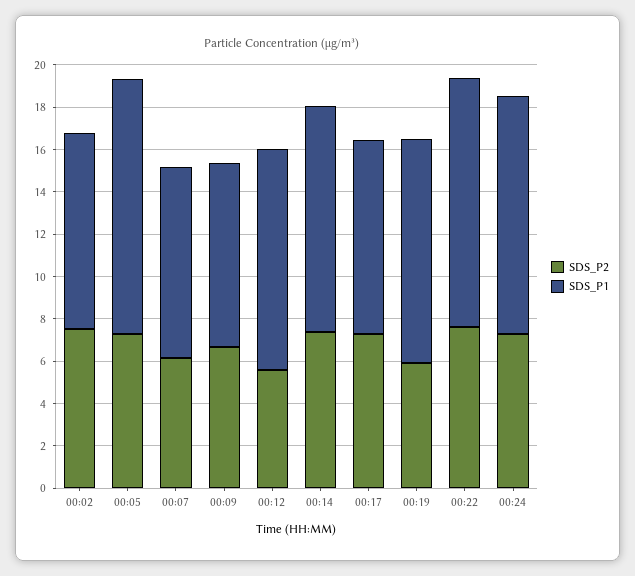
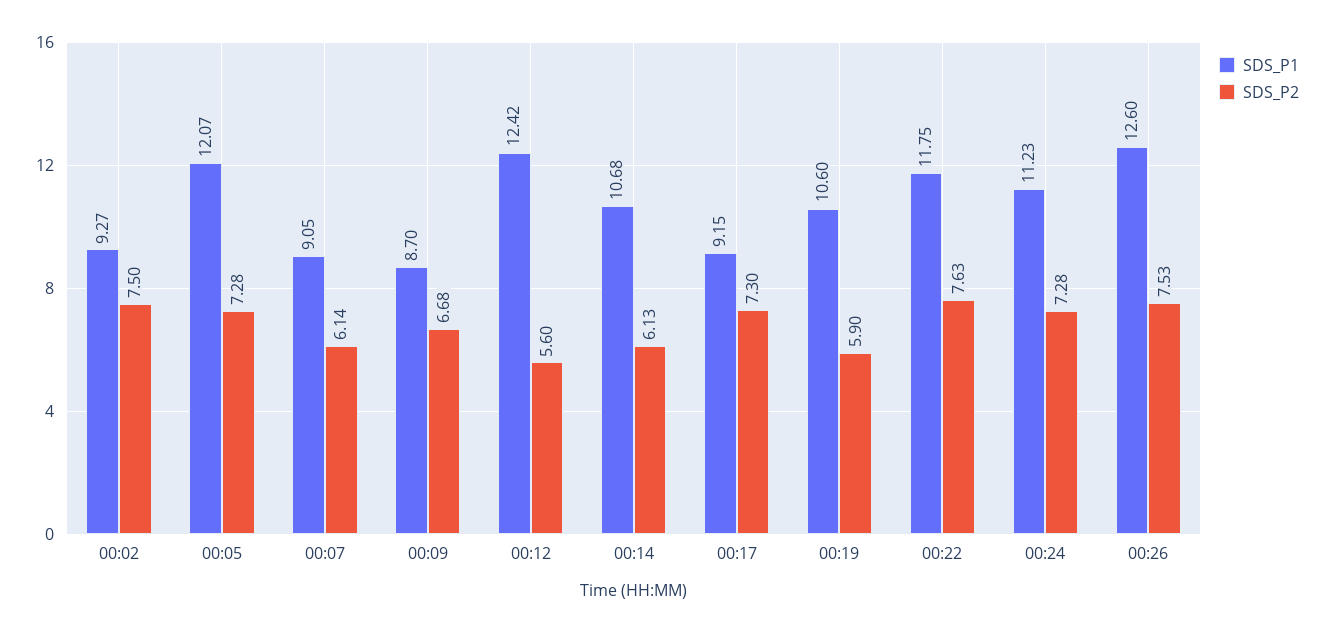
SDS_P1, 00:12: 10.5 -> 12.42
SDS_P2, 00:14: 7.5 -> 6.13
SDS_P1, 00:26: none -> 12.6
SDS_P2, 00:26: none -> 7.53

